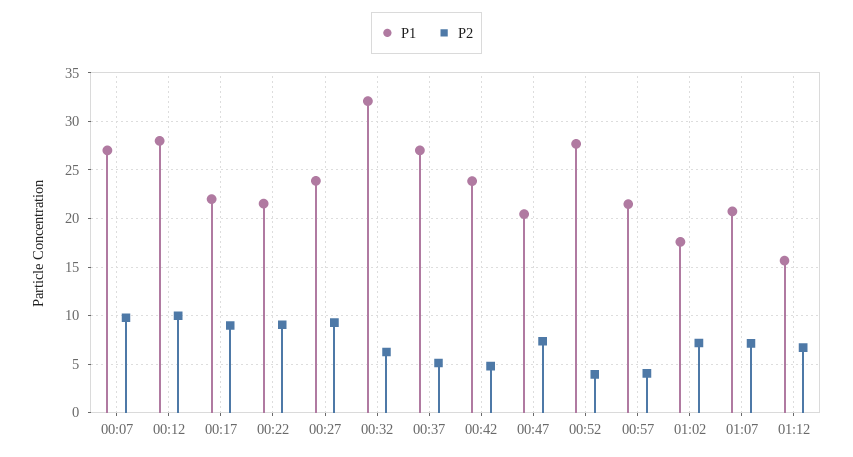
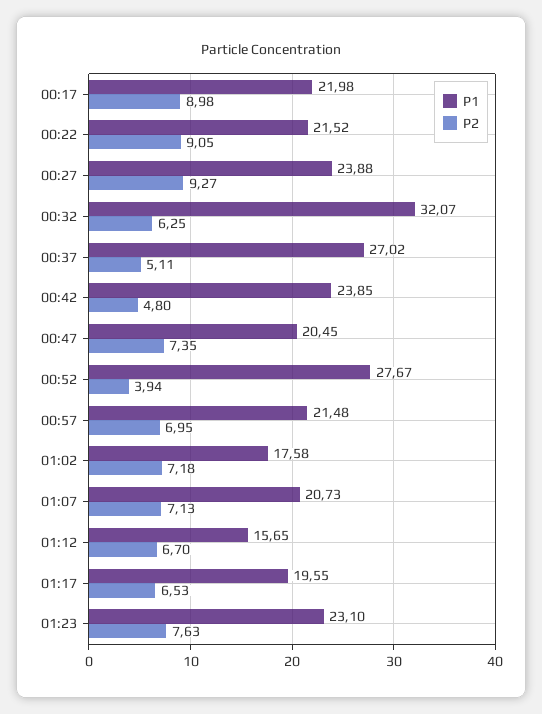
P1, 00:07: 27 -> none
P2, 00:07: 10 -> none
P1, 00:12: 28 -> none
P2, 00:12: 10 -> none
P2, 00:57: 4 -> 6.95
P1, 01:17: none -> 19.55
P2, 01:17: none -> 6.53
P1, 01:23: none -> 23.1
P2, 01:23: none -> 7.63

